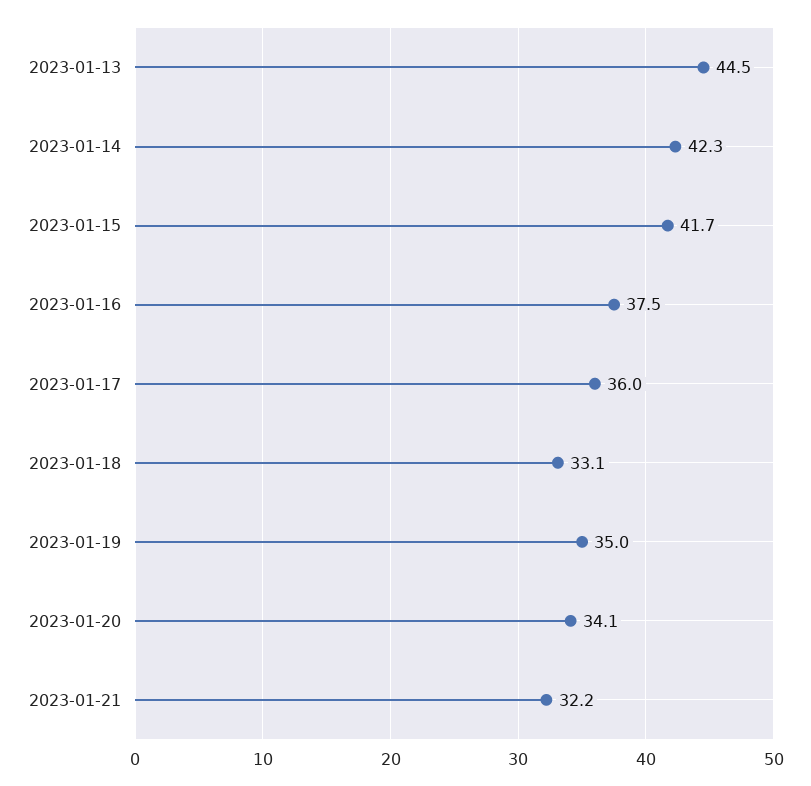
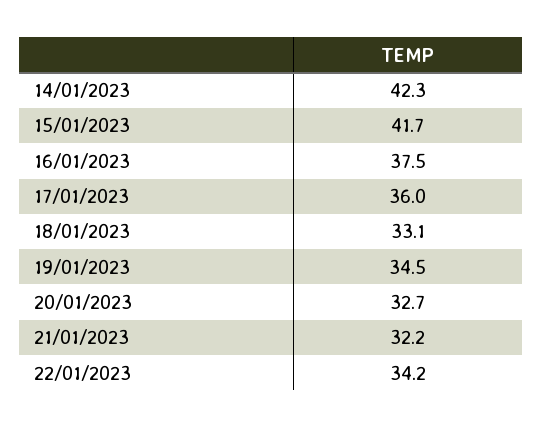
2023-01-13: 44.5 -> none
2023-01-19: 35 -> 34.5
2023-01-20: 34.1 -> 32.7
22/01/2023: none -> 34.2

